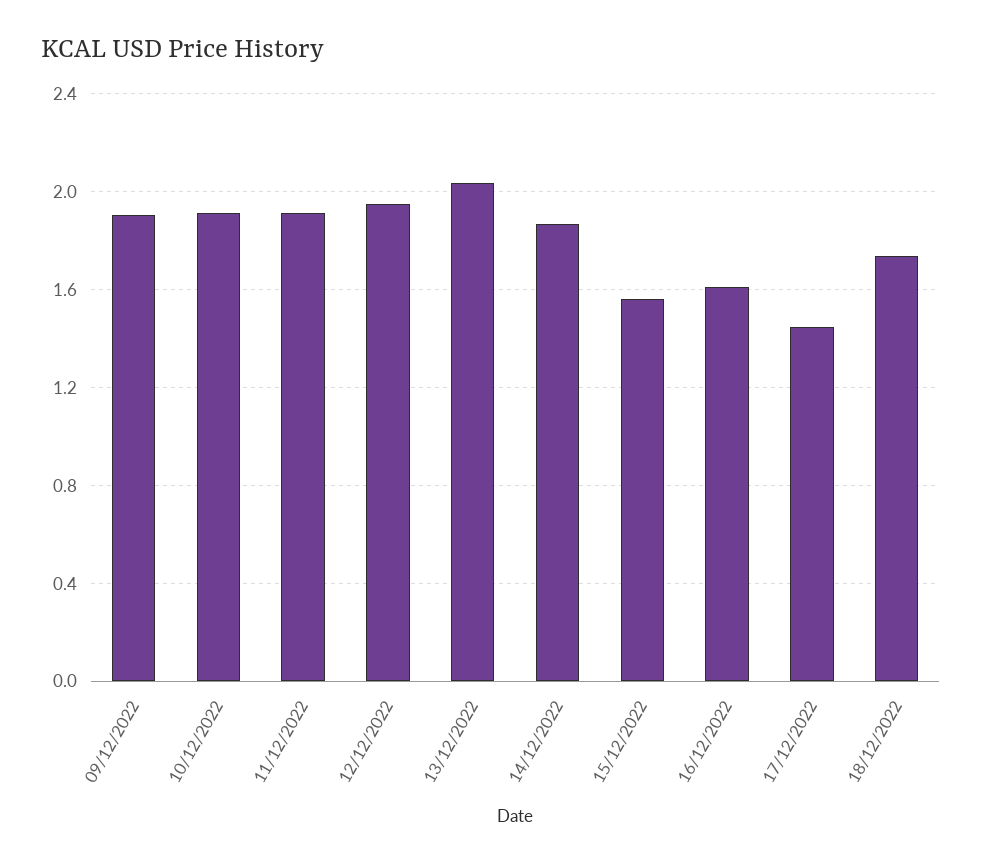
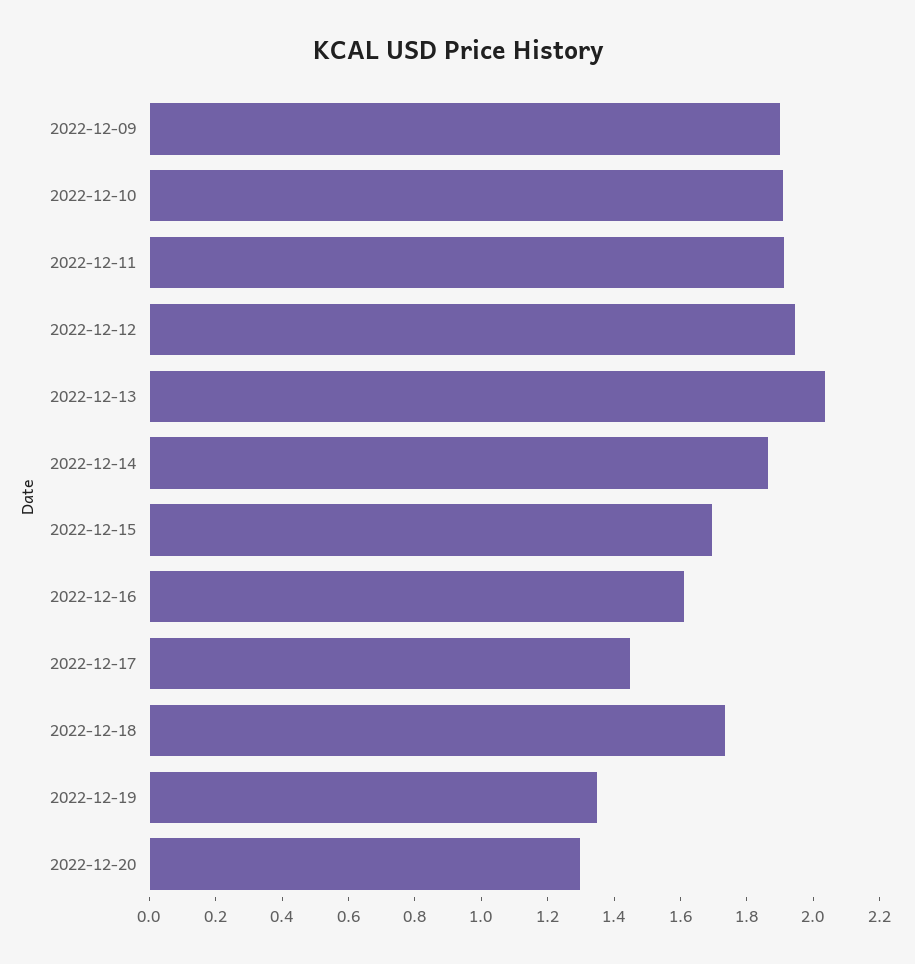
15/12/2022: 1.55 -> 1.7
2022-12-19: none -> 1.35
2022-12-20: none -> 1.3

